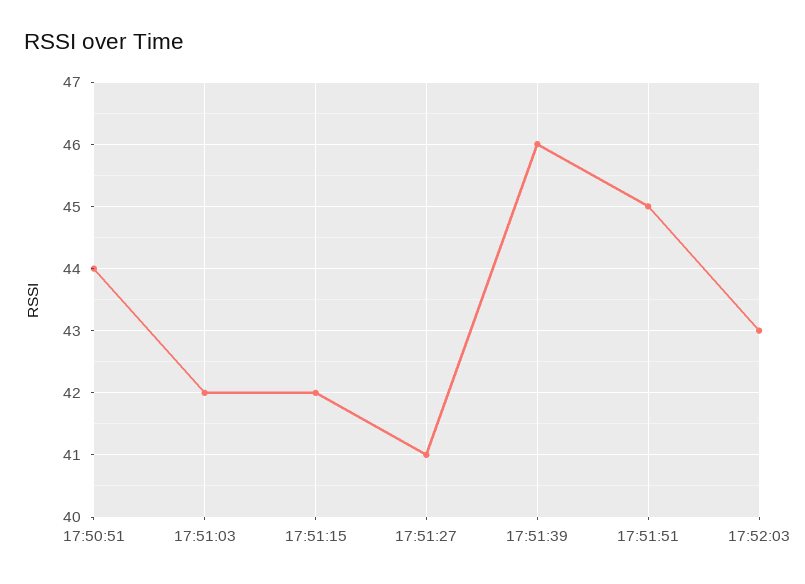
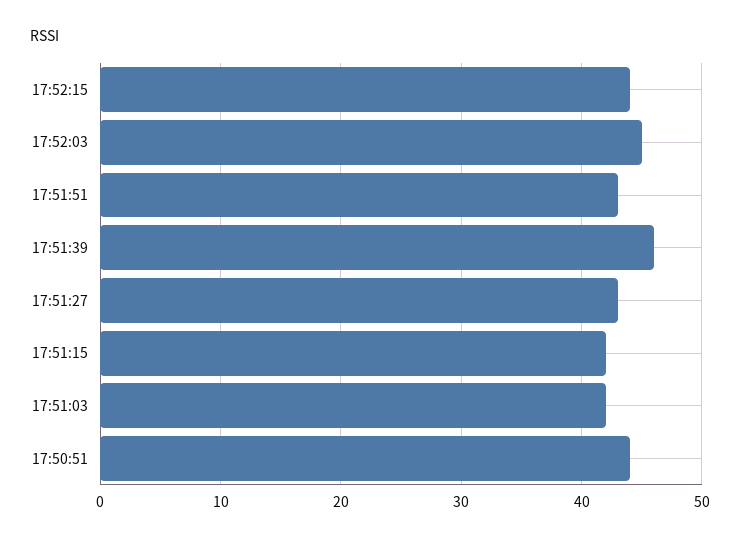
17:51:27: 41 -> 43
17:51:51: 45 -> 43
17:52:03: 43 -> 45
17:52:15: none -> 44

